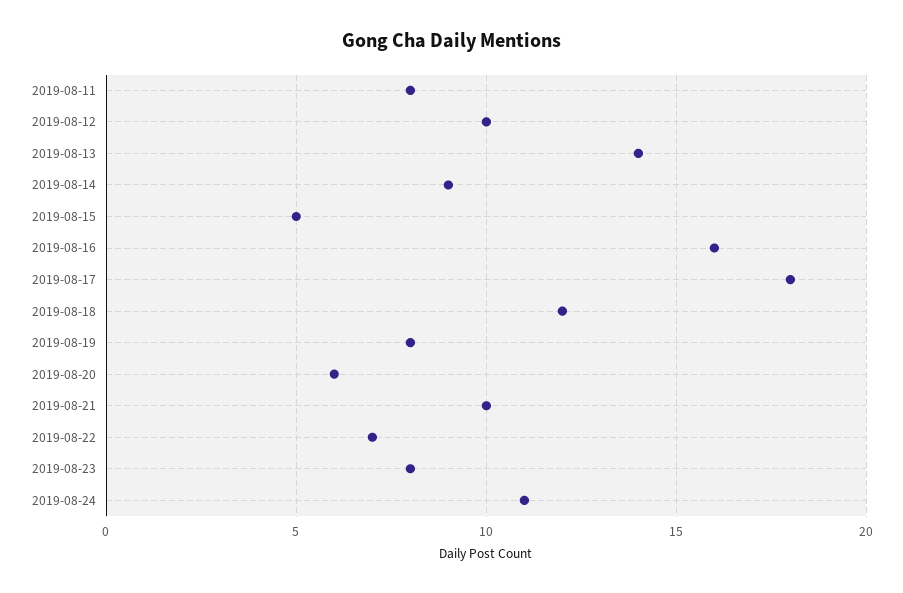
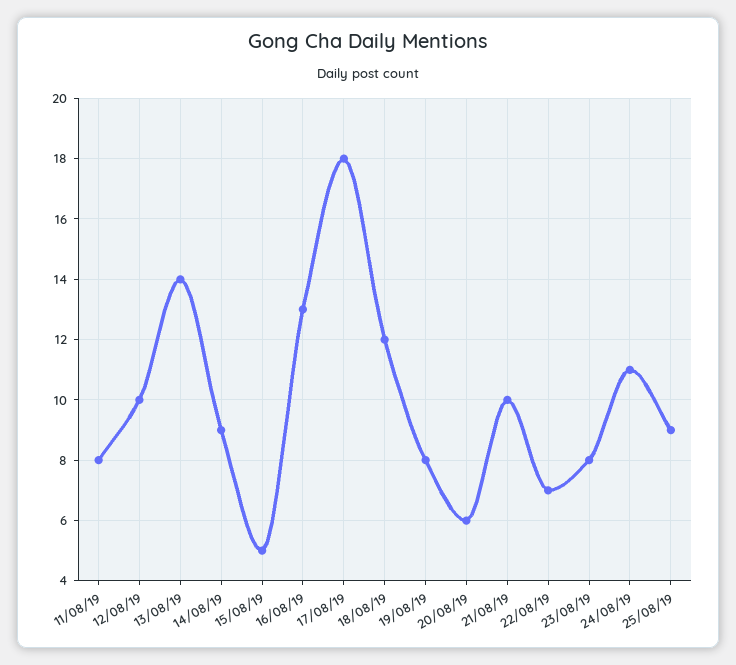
2019-08-16: 16 -> 13
25/08/19: none -> 9

